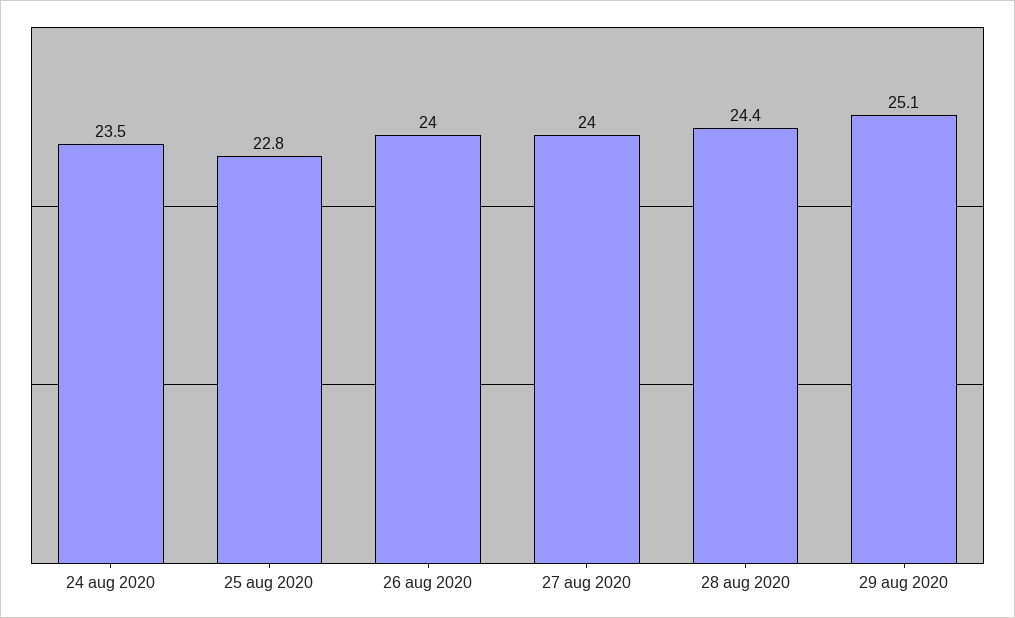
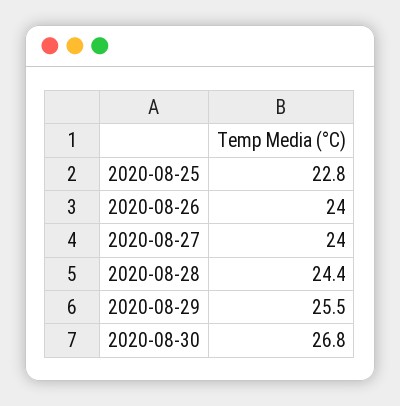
24 aug 2020: 23.5 -> none
29 aug 2020: 25.1 -> 25.5
2020-08-30: none -> 26.8

